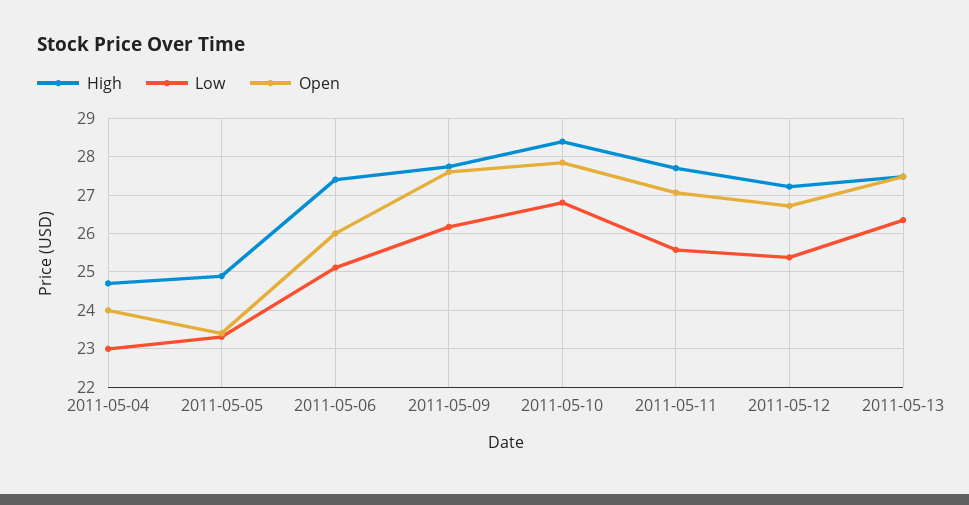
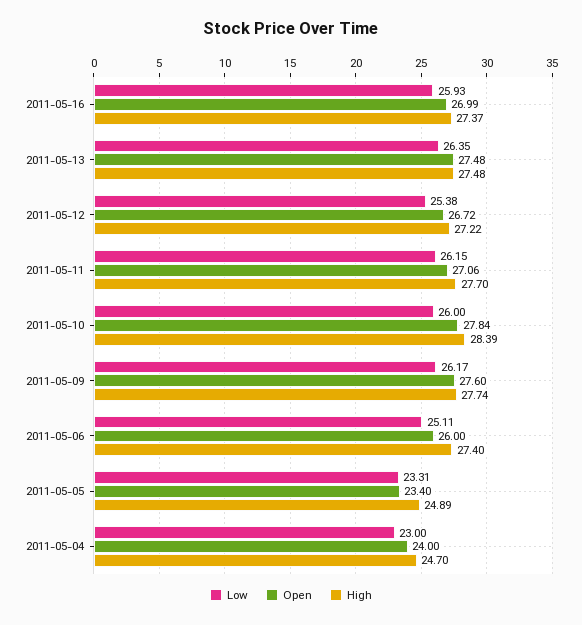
Low, 2011-05-10: 26.8 -> 26
Low, 2011-05-11: 25.6 -> 26.15
Low, 2011-05-16: none -> 25.93
Open, 2011-05-16: none -> 26.99
High, 2011-05-16: none -> 27.37

